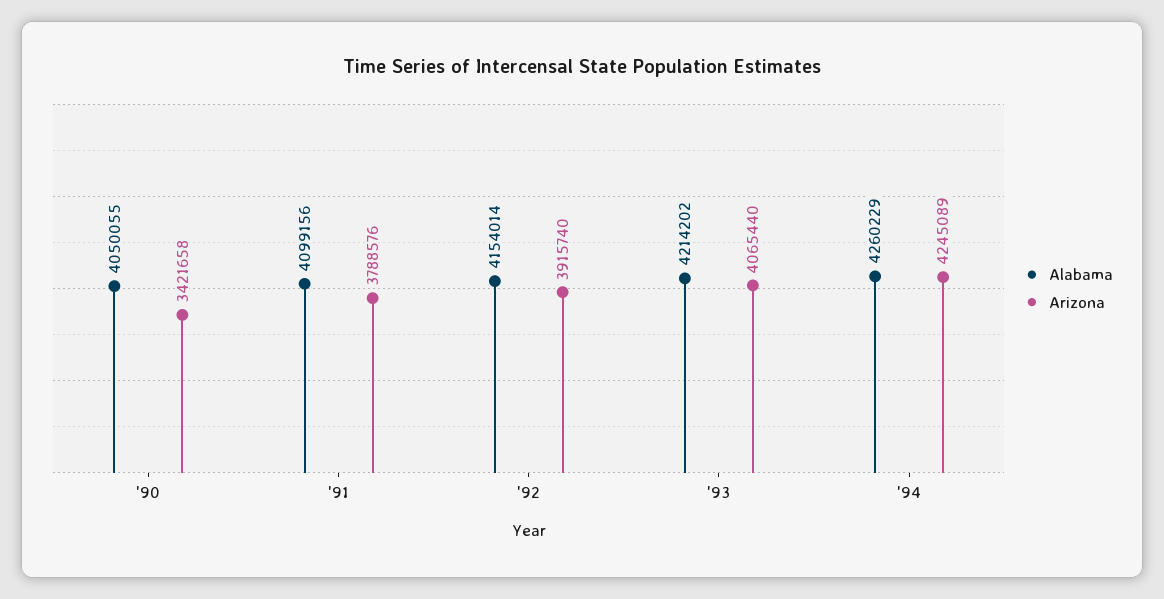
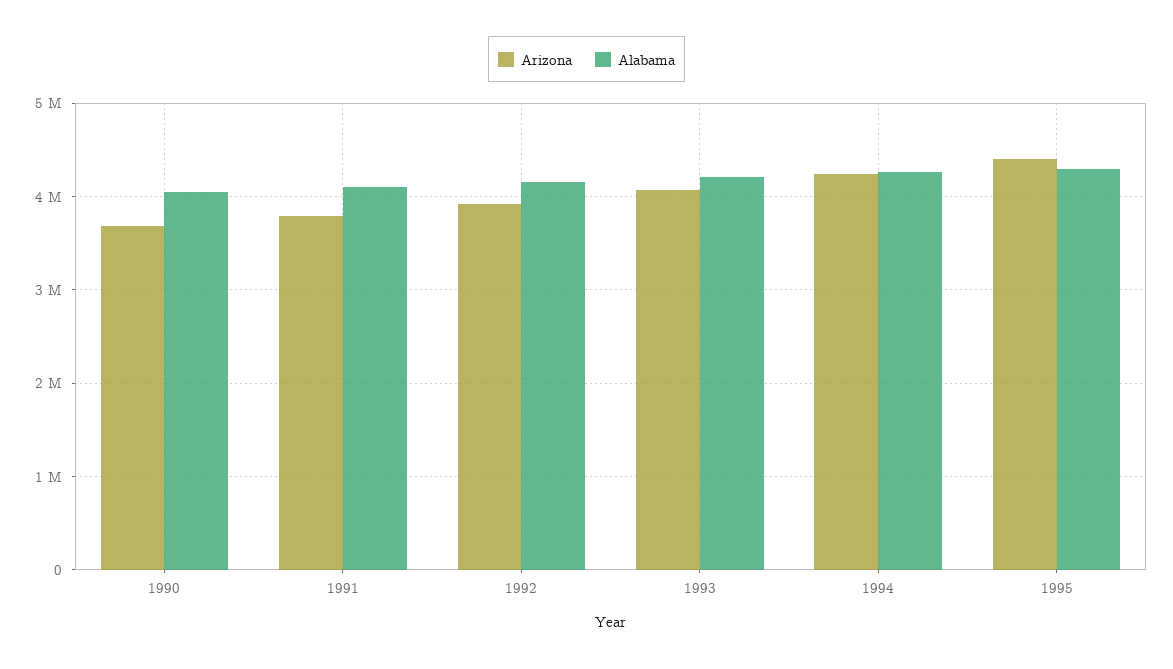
Arizona, '90: 3421658 -> 3700000
Arizona, 1995: none -> 4400000
Alabama, 1995: none -> 4300000

